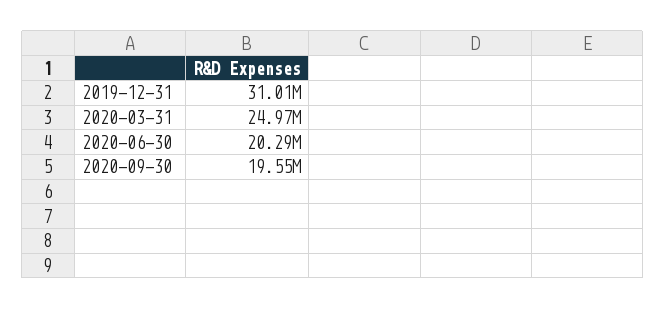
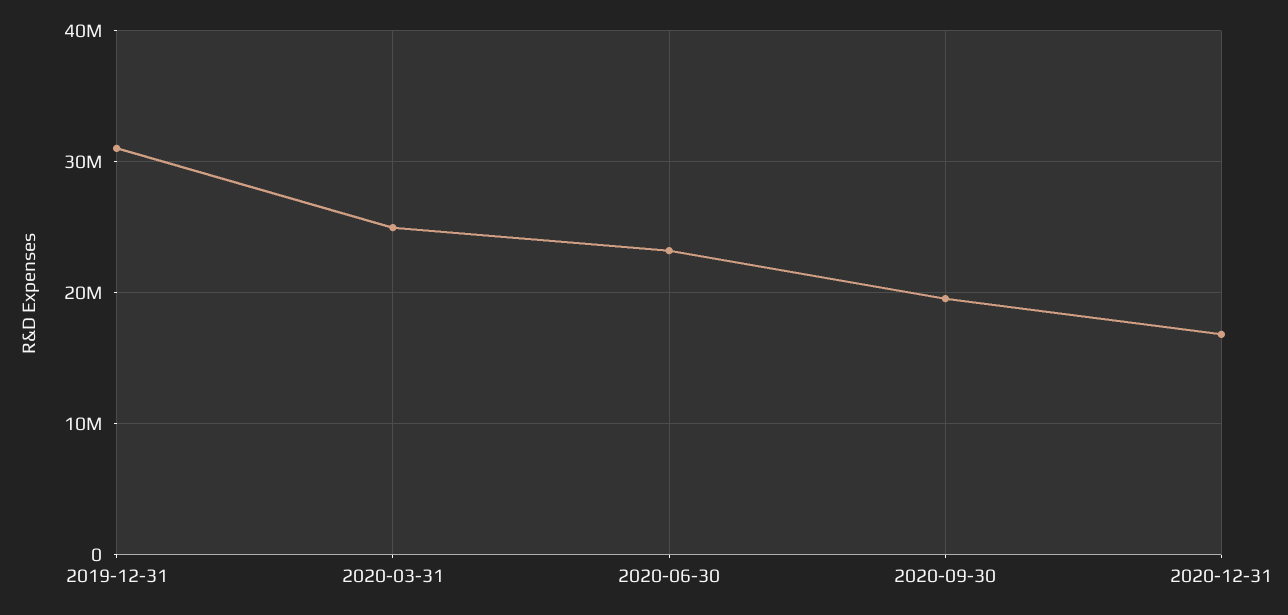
2020-06-30: 20290000 -> 23000000
2020-12-31: none -> 17000000

